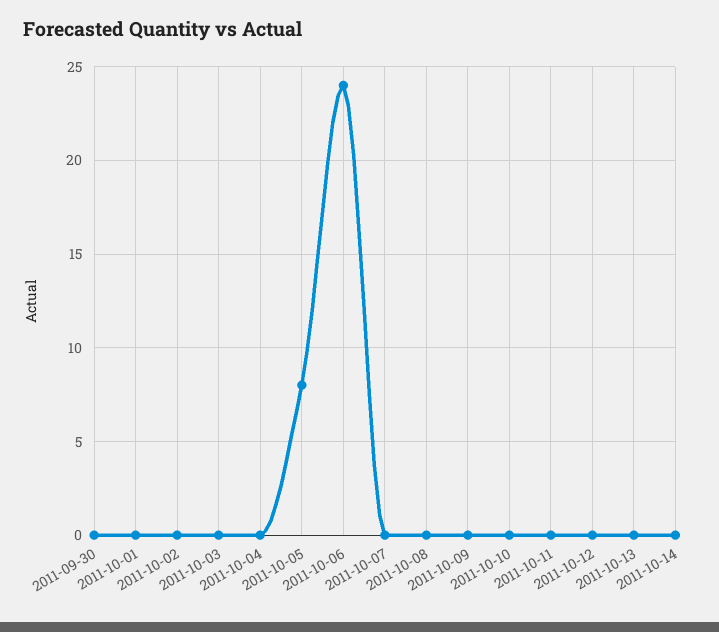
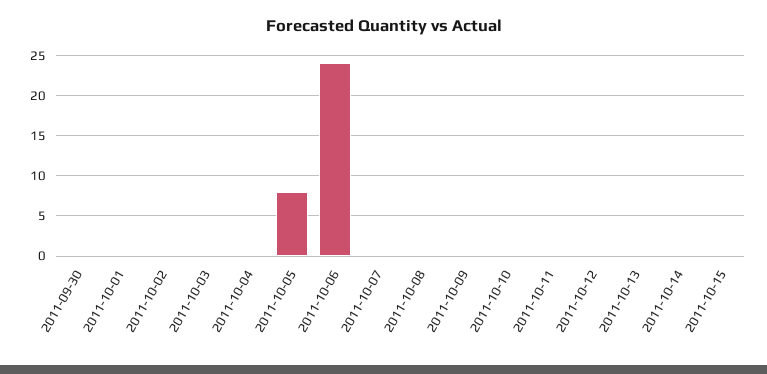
2011-10-15: none -> 0

